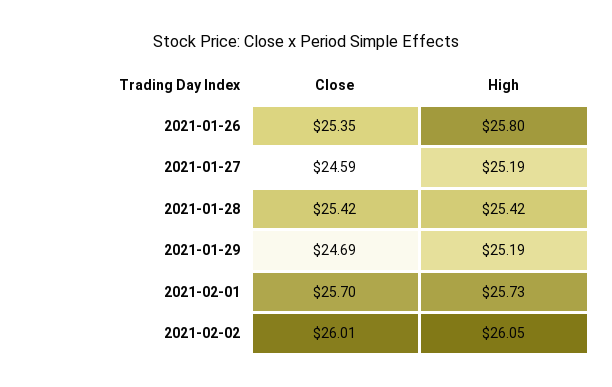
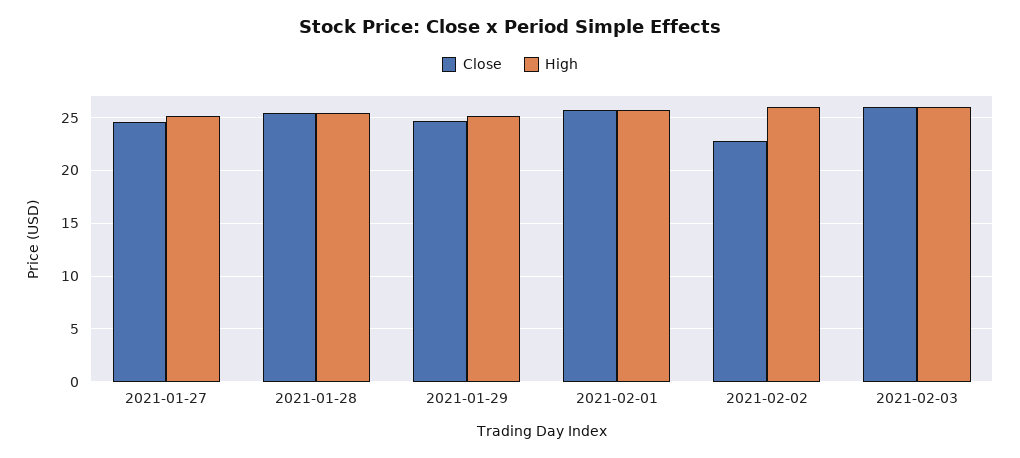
Close, 2021-01-26: 25.35 -> none
High, 2021-01-26: 25.8 -> none
Close, 2021-02-02: 26.01 -> 23
Close, 2021-02-03: none -> 26
High, 2021-02-03: none -> 26

